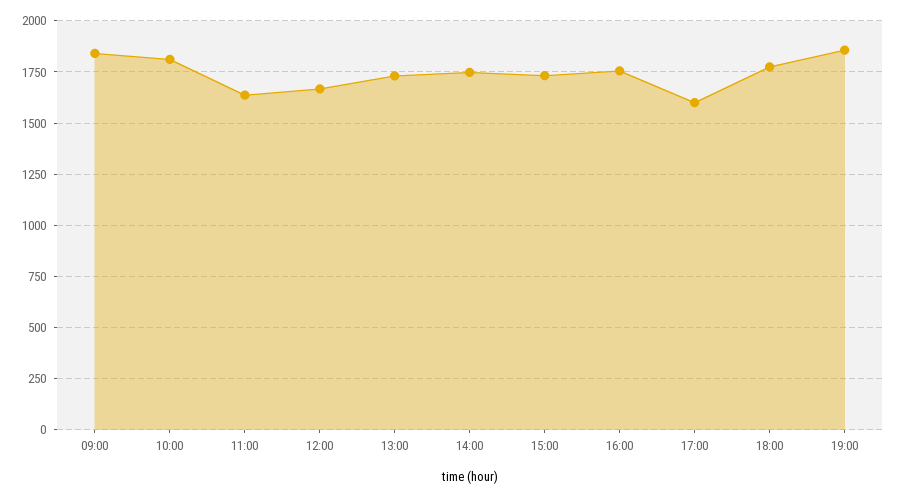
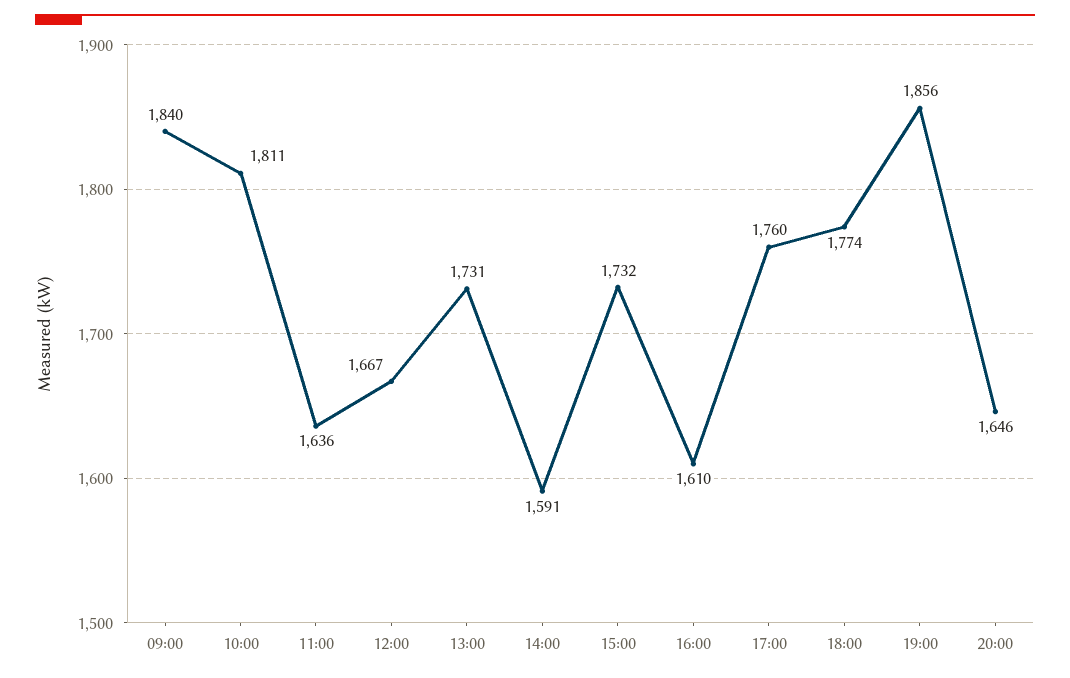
14:00: 1750 -> 1591
16:00: 1750 -> 1610
17:00: 1600 -> 1760
20:00: none -> 1646

